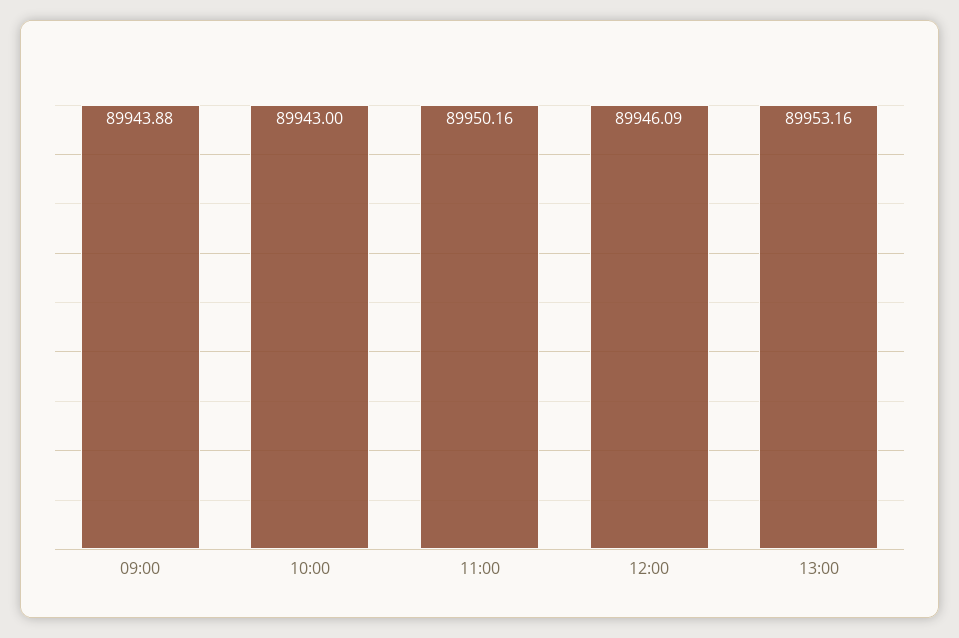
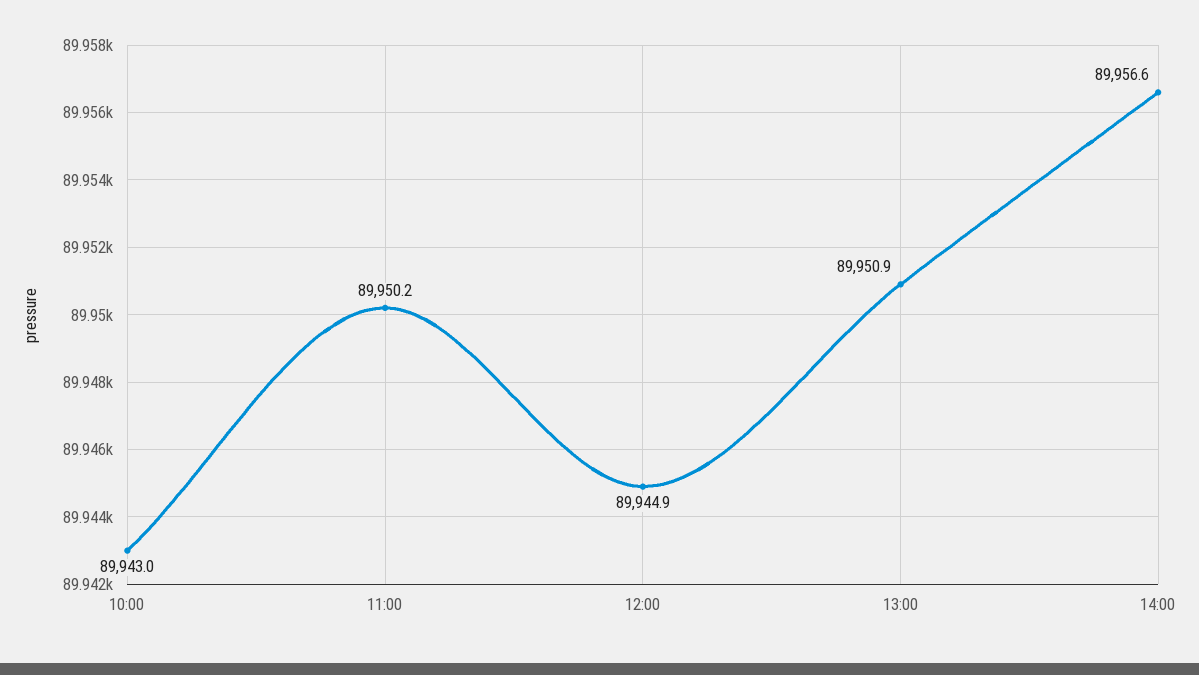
09:00: 89943.88 -> none
12:00: 89946.09 -> 89944.9
13:00: 89953.16 -> 89950.9
14:00: none -> 89956.6

